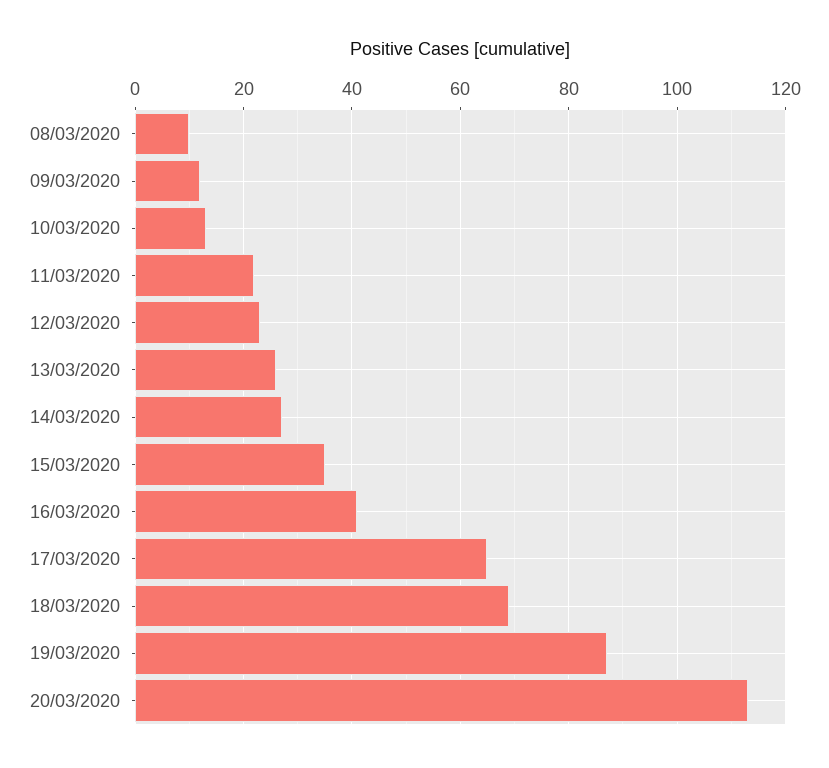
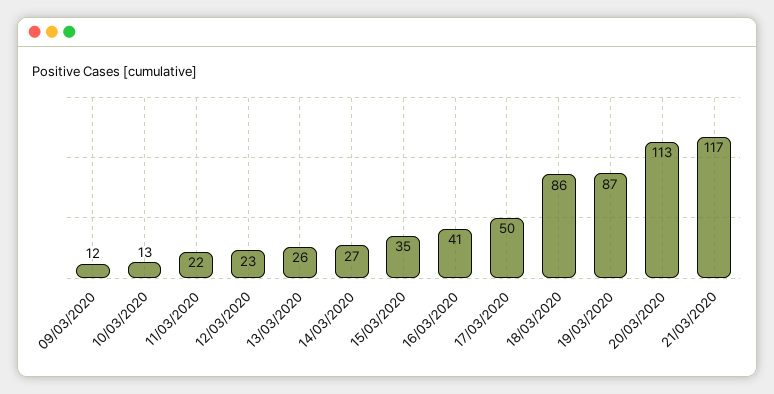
08/03/2020: 10 -> none
17/03/2020: 65 -> 50
18/03/2020: 70 -> 86
21/03/2020: none -> 117

